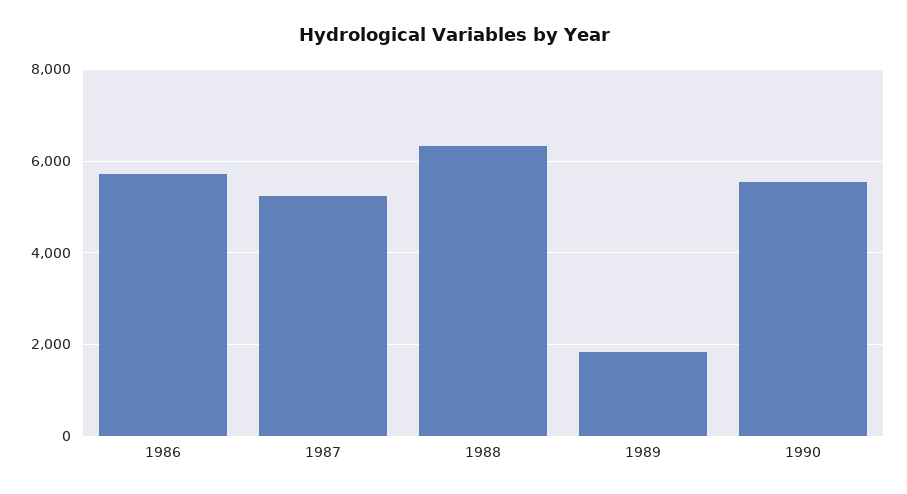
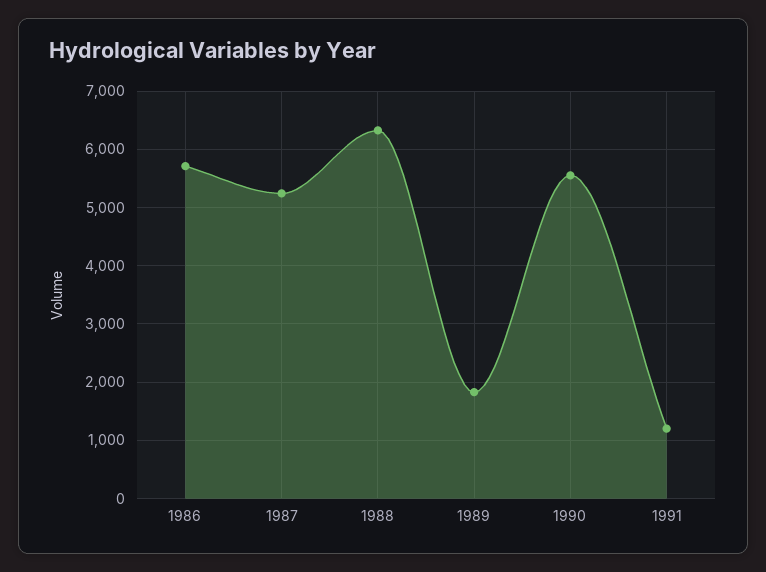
1991: none -> 1200

